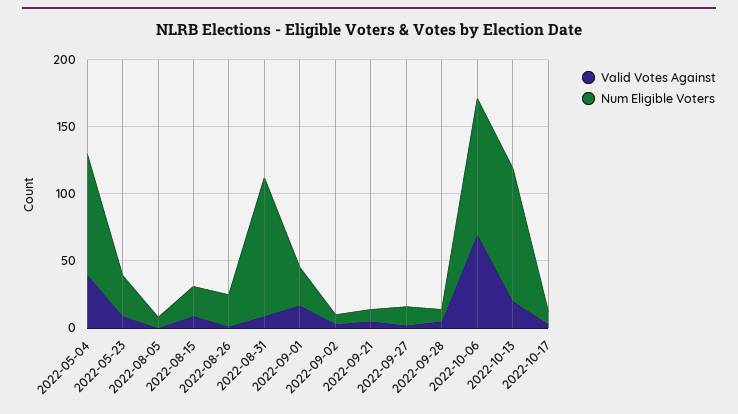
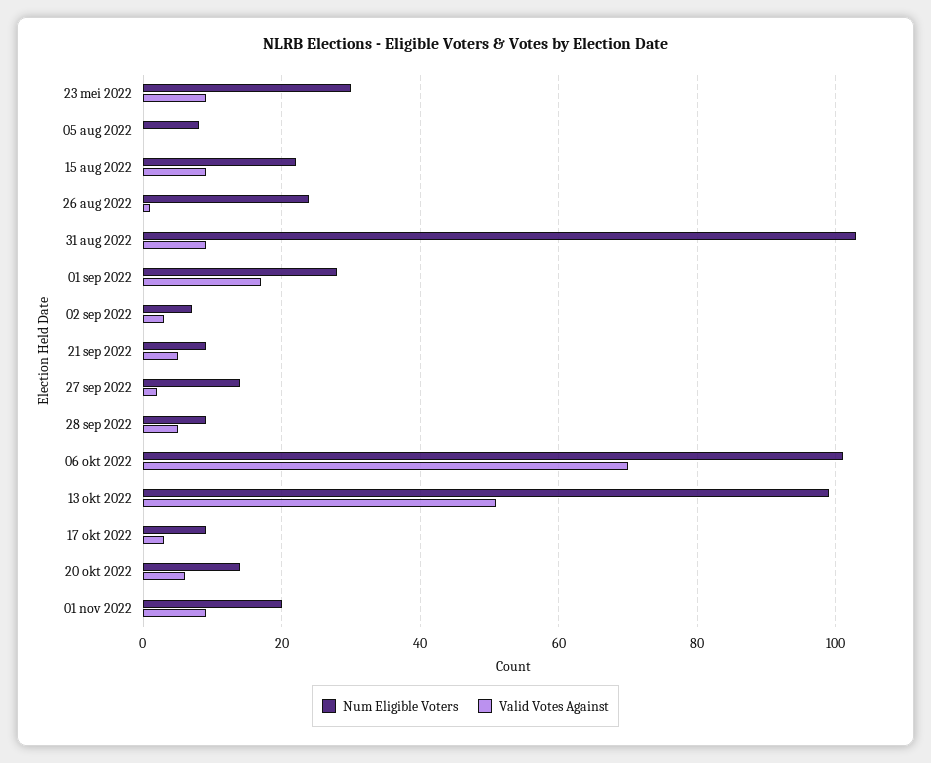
Valid Votes Against, 2022-05-04: 40 -> none
Num Eligible Voters, 2022-05-04: 90 -> none
Valid Votes Against, 2022-10-13: 20 -> 50
Num Eligible Voters, 20 okt 2022: none -> 15
Valid Votes Against, 20 okt 2022: none -> 5
Num Eligible Voters, 01 nov 2022: none -> 20
Valid Votes Against, 01 nov 2022: none -> 10

